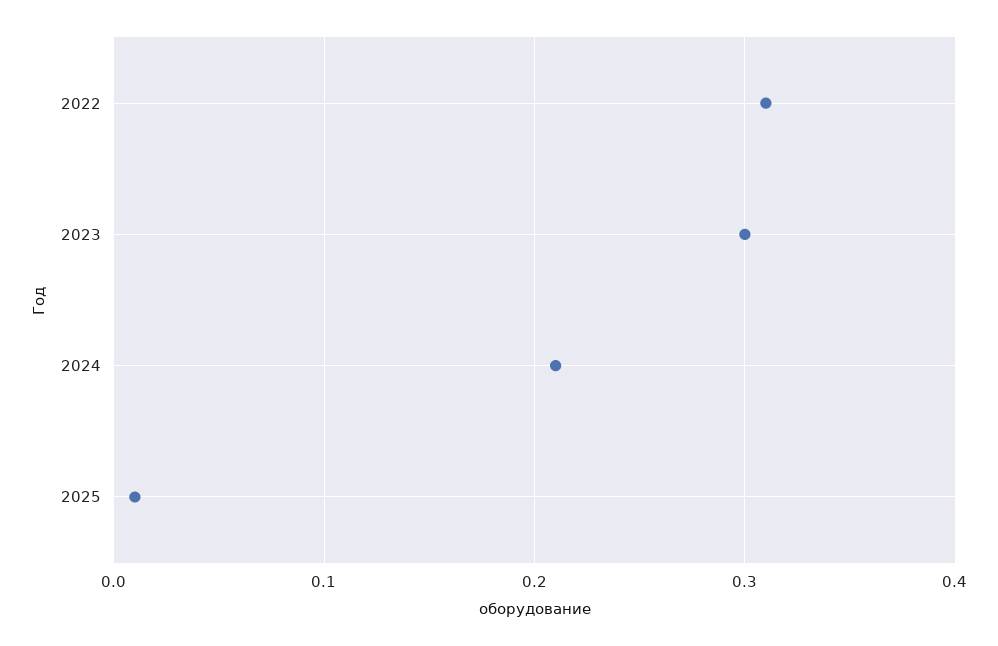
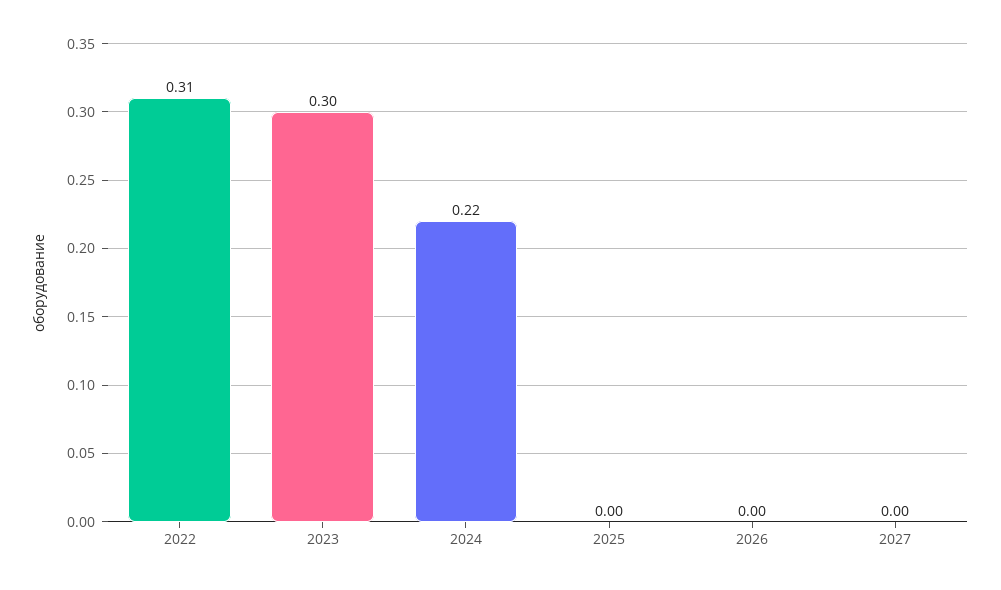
2024: 0.21 -> 0.22
2025: 0.01 -> 0
2026: none -> 0
2027: none -> 0

